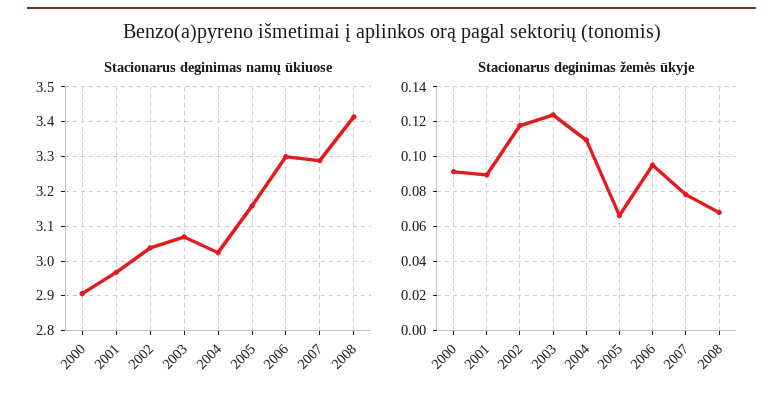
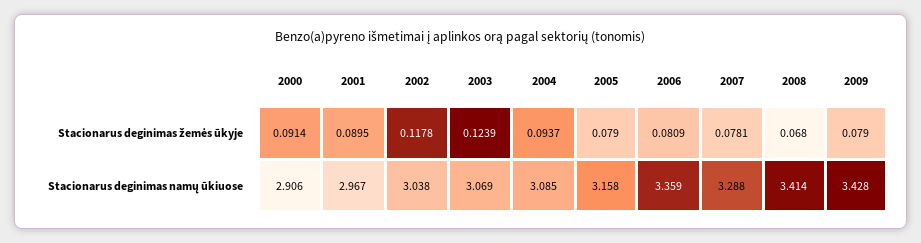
Stacionarus deginimas namų ūkiuose, 2004: 3.02 -> 3.085
Stacionarus deginimas namų ūkiuose, 2006: 3.3 -> 3.359
Stacionarus deginimas žemės ūkyje, 2004: 0.11 -> 0.0937
Stacionarus deginimas žemės ūkyje, 2005: 0.065 -> 0.079
Stacionarus deginimas žemės ūkyje, 2006: 0.095 -> 0.0809
Stacionarus deginimas žemės ūkyje, 2009: none -> 0.079
Stacionarus deginimas namų ūkiuose, 2009: none -> 3.428

